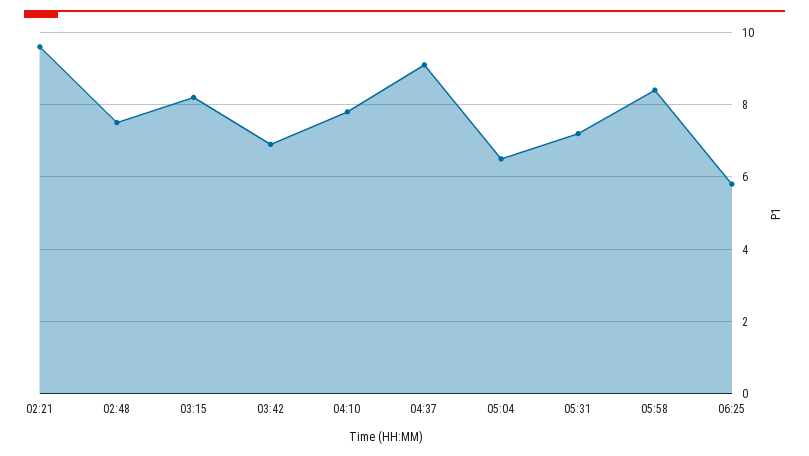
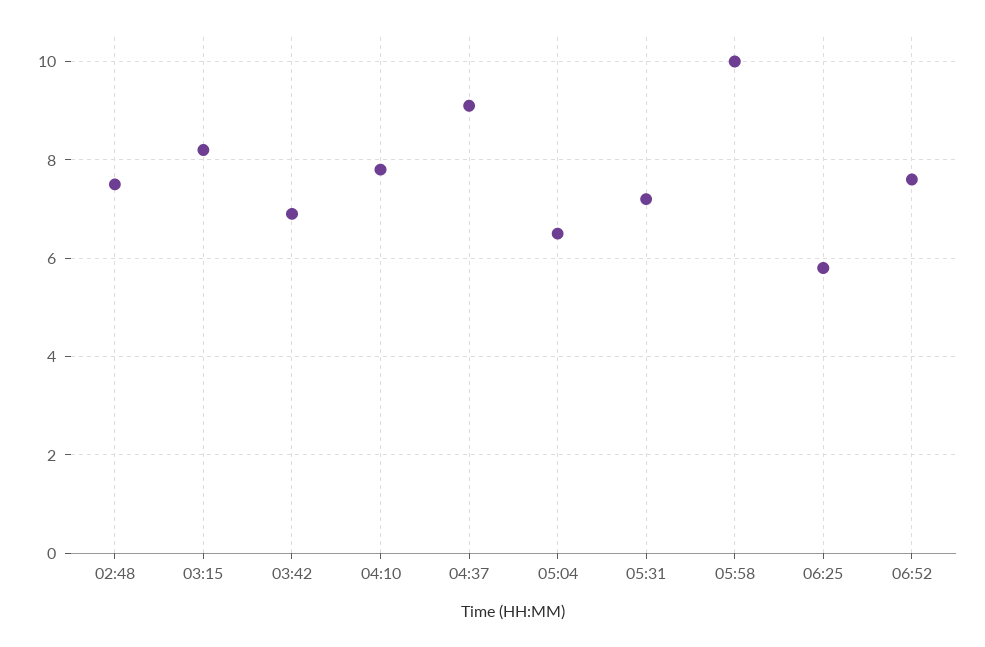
02:21: 9.5 -> none
05:58: 8.5 -> 10
06:52: none -> 7.5

